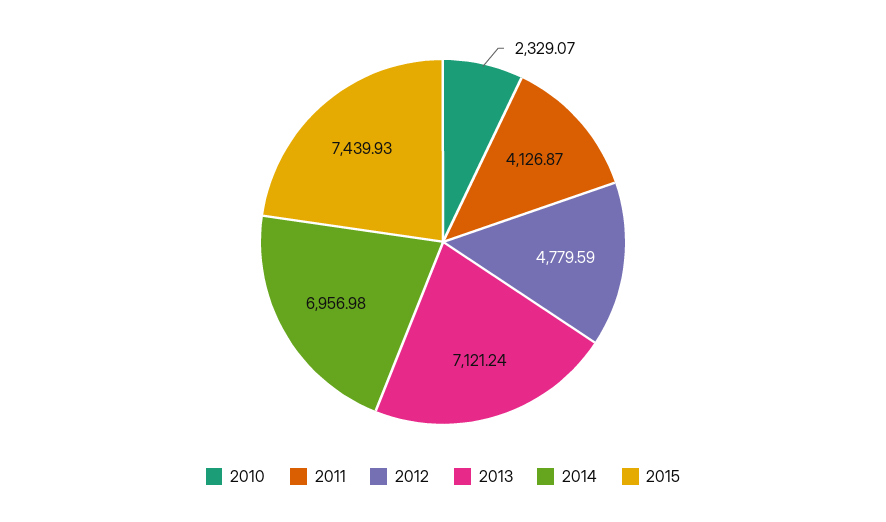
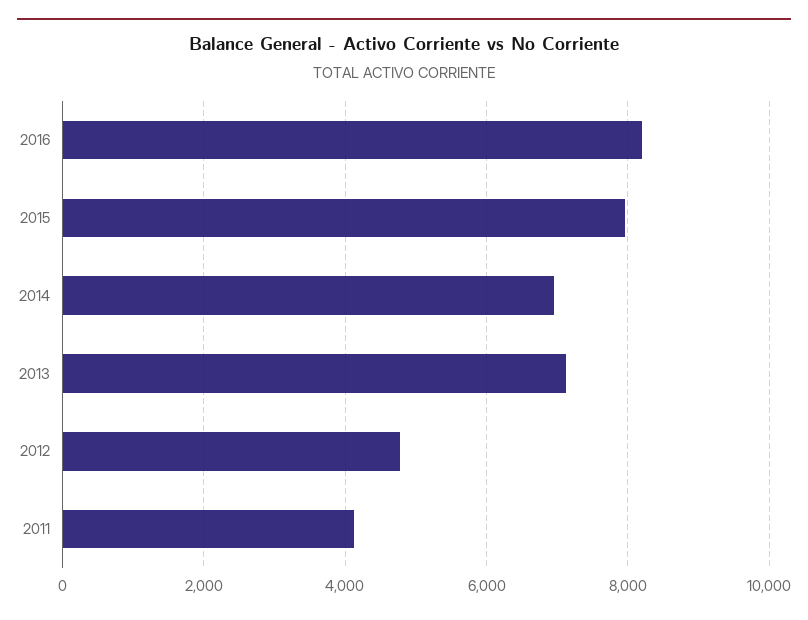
2010: 2329.07 -> none
2015: 7439.93 -> 8000
2016: none -> 8200

